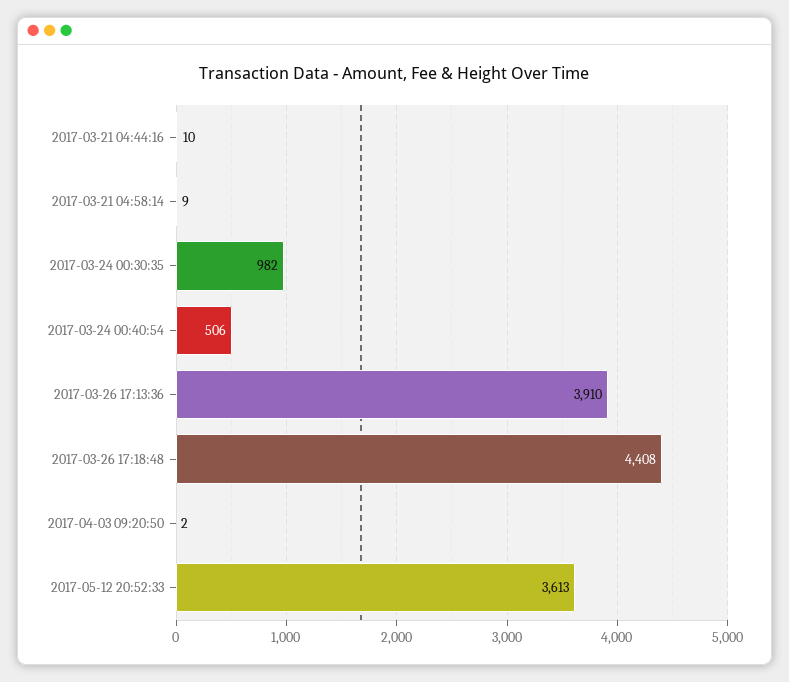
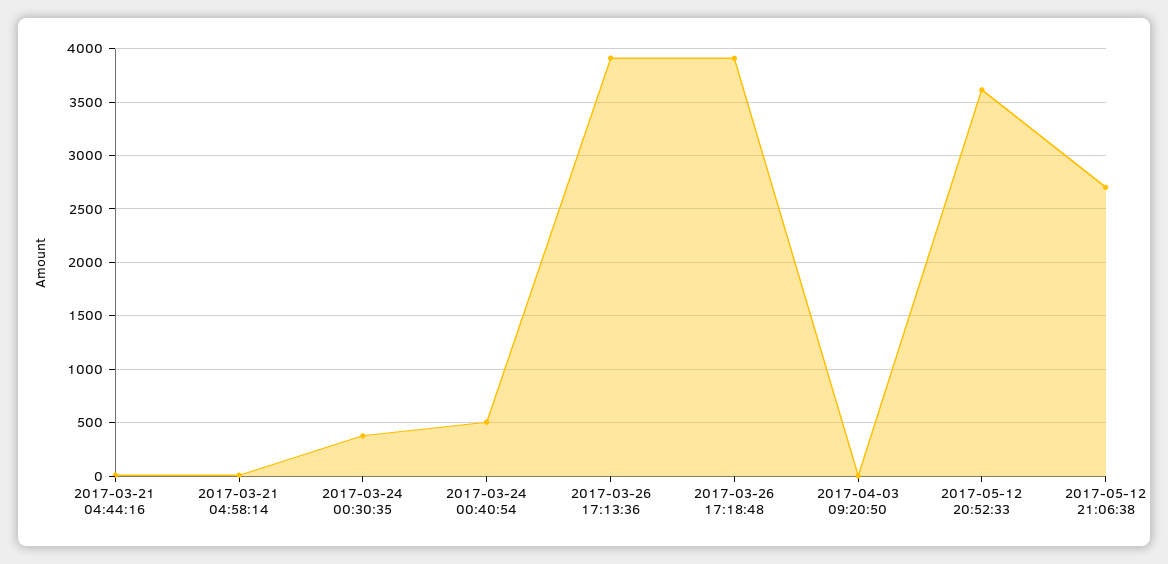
2017-03-24 00:30:35: 982 -> 400
2017-03-26 17:18:48: 4408 -> 3900
2017-05-12 21:06:38: none -> 2700

